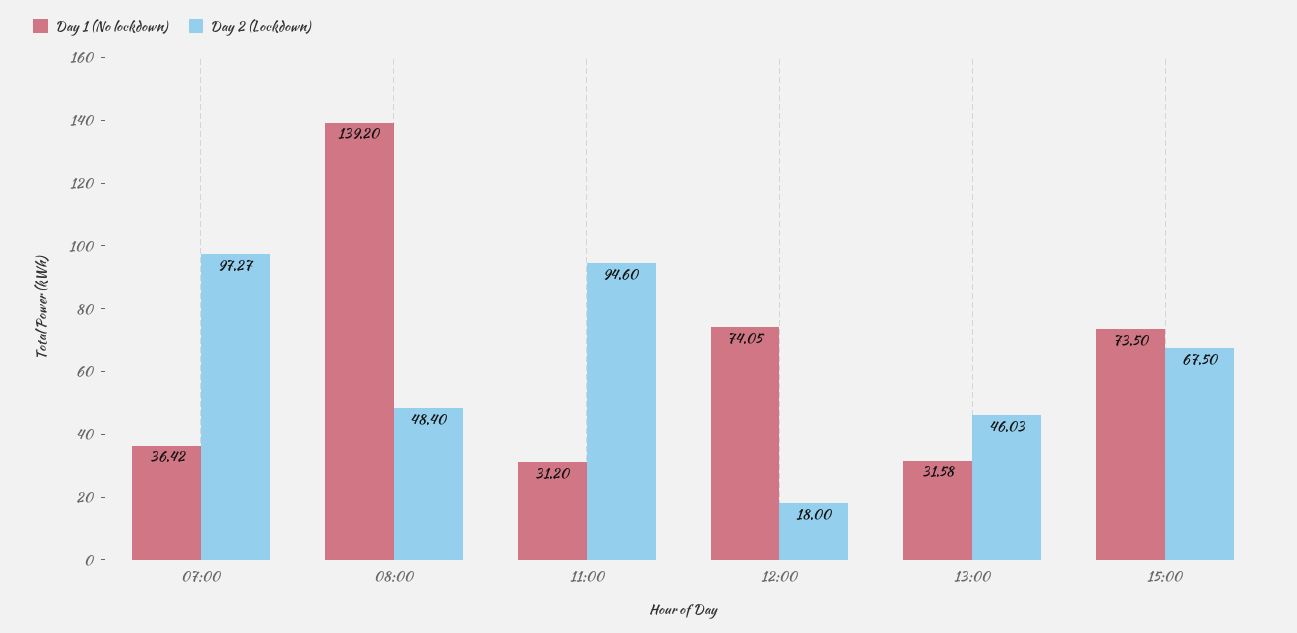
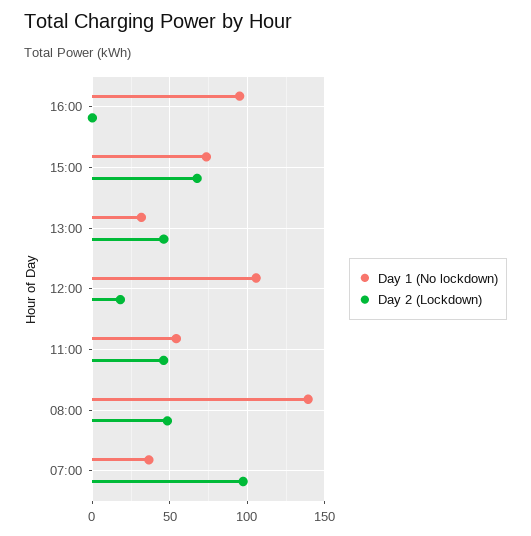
Day 1 (No lockdown), 11:00: 31.2 -> 55
Day 2 (Lockdown), 11:00: 94.6 -> 45
Day 1 (No lockdown), 12:00: 74.05 -> 105
Day 1 (No lockdown), 16:00: none -> 95
Day 2 (Lockdown), 16:00: none -> 0

